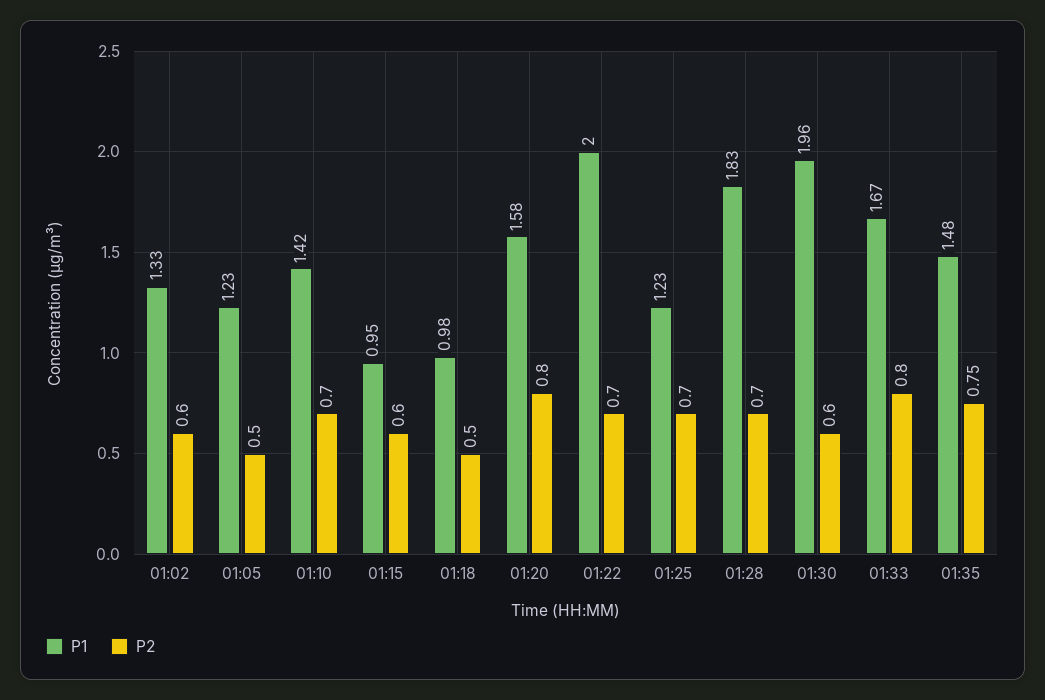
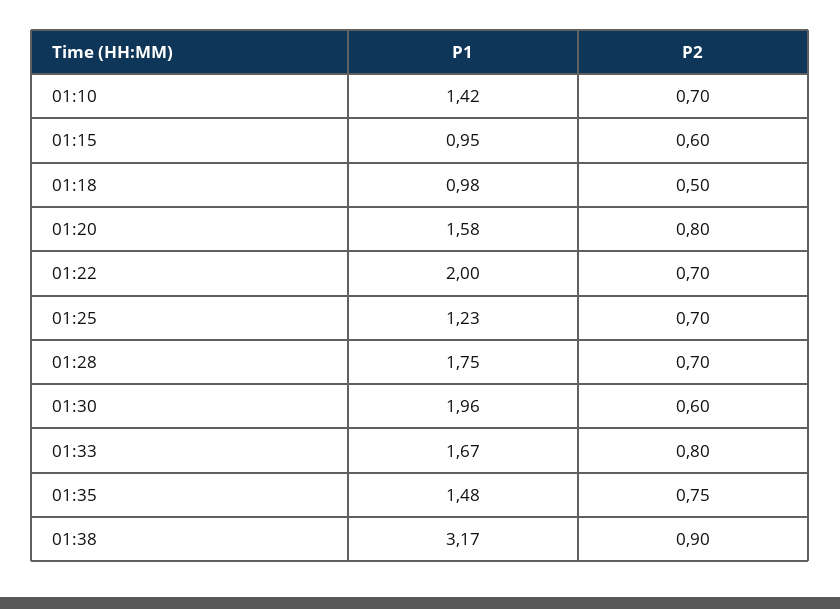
P1, 01:02: 1.33 -> none
P2, 01:02: 0.6 -> none
P1, 01:05: 1.23 -> none
P2, 01:05: 0.5 -> none
P1, 01:28: 1.83 -> 1.75
P1, 01:38: none -> 3.17
P2, 01:38: none -> 0.9

